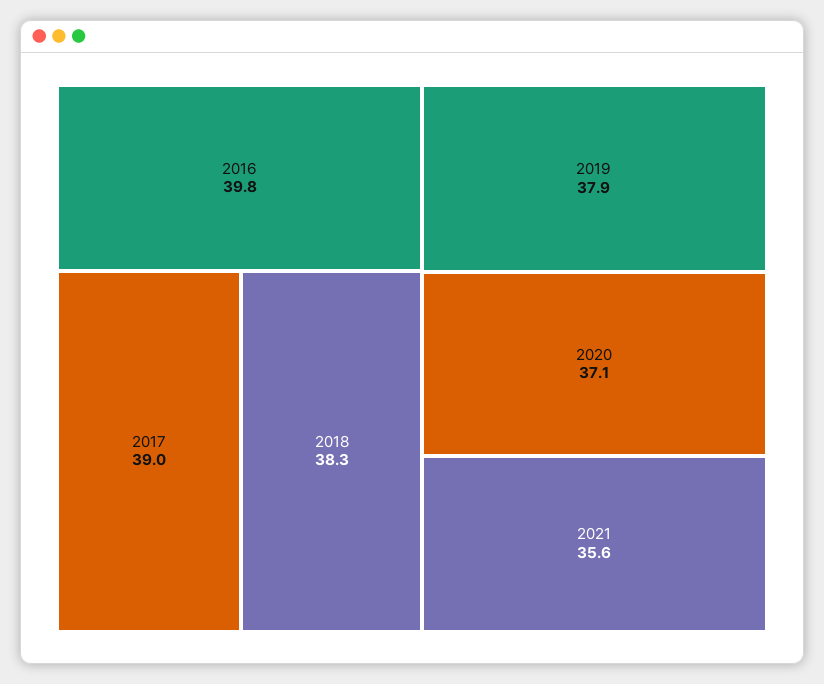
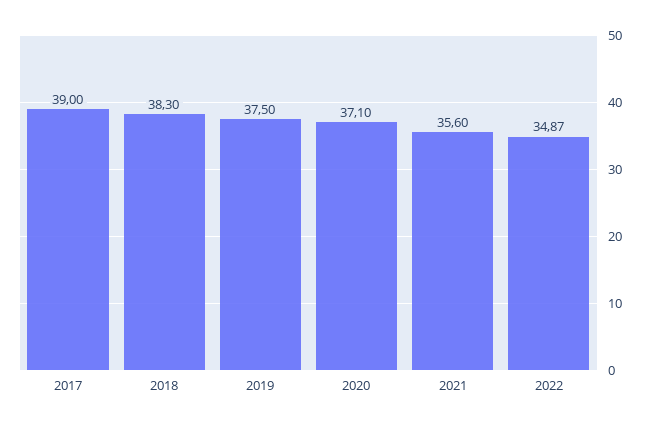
2016: 39.8 -> none
2019: 37.9 -> 37.5
2022: none -> 34.87

